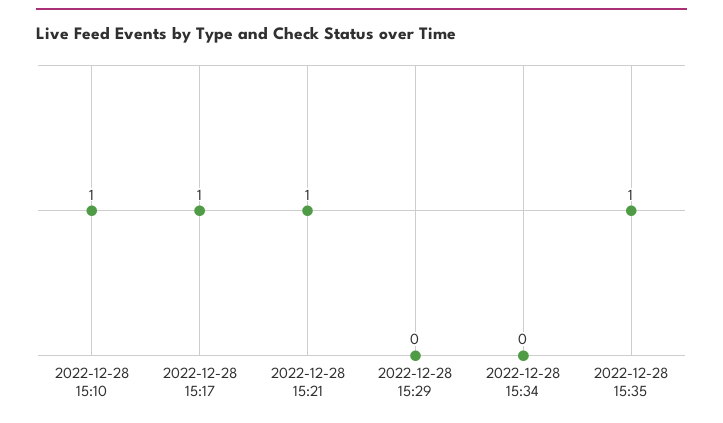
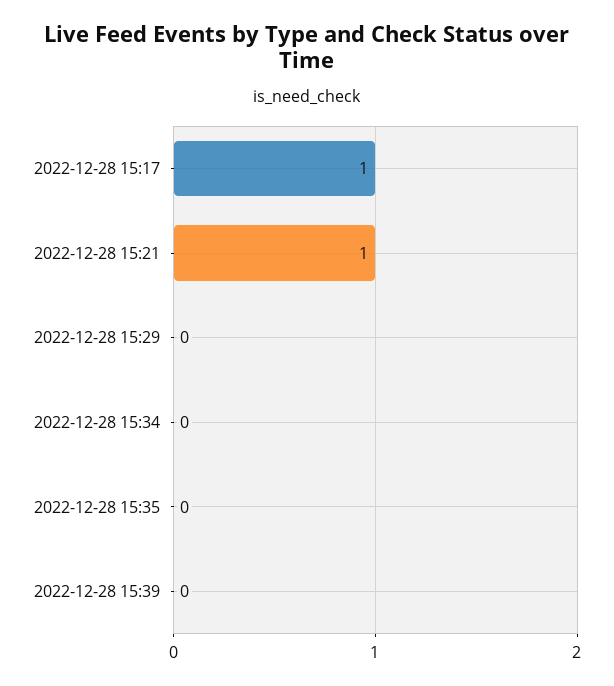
2022-12-28 15:10: 1 -> none
2022-12-28 15:35: 1 -> 0
2022-12-28 15:39: none -> 0

